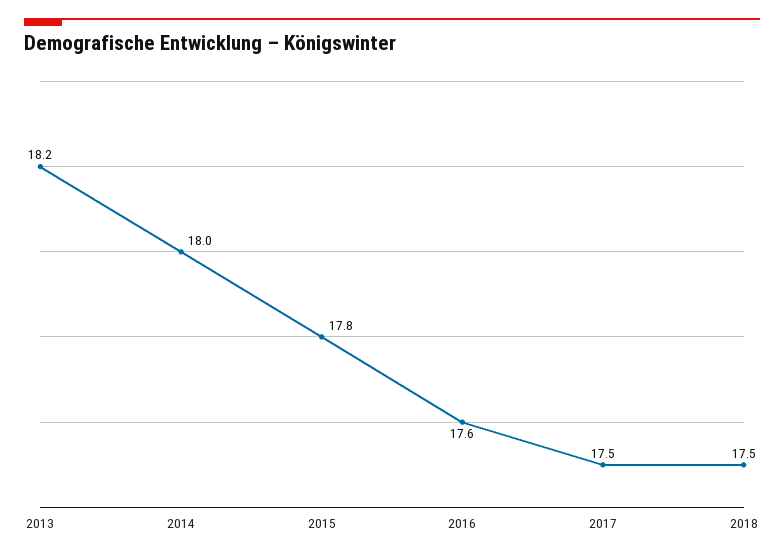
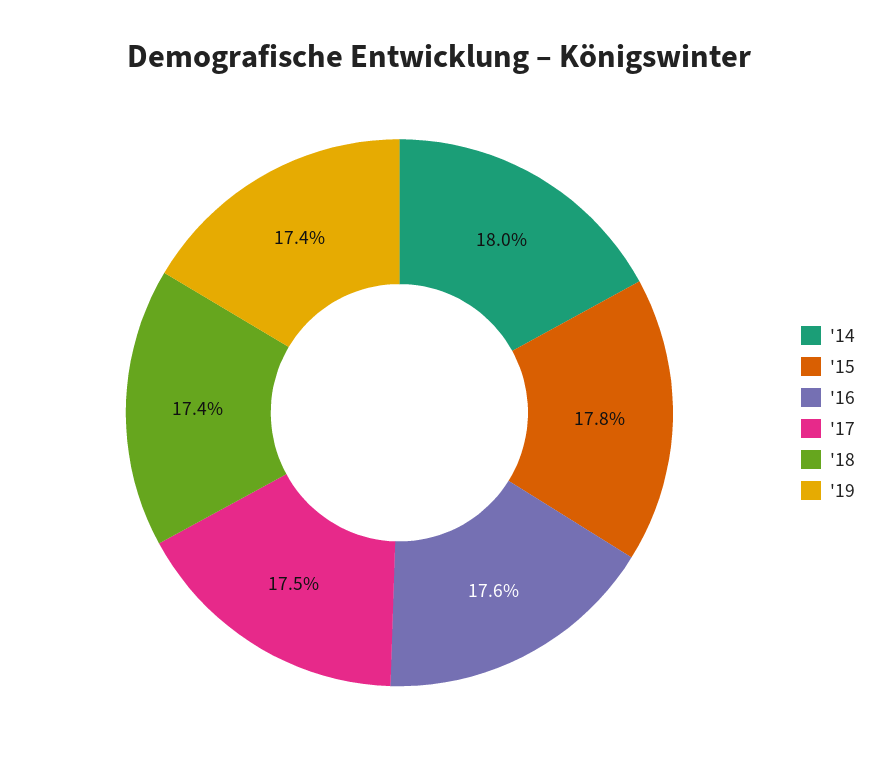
2013: 18.2 -> none
2018: 17.5 -> 17.4
'19: none -> 17.4

